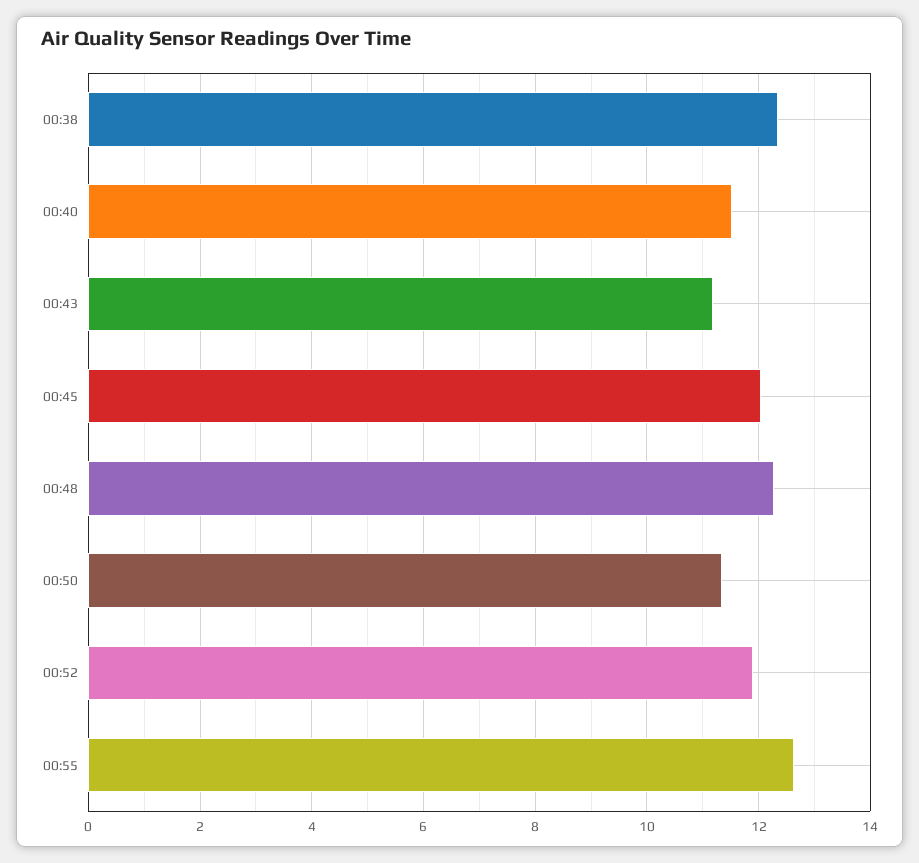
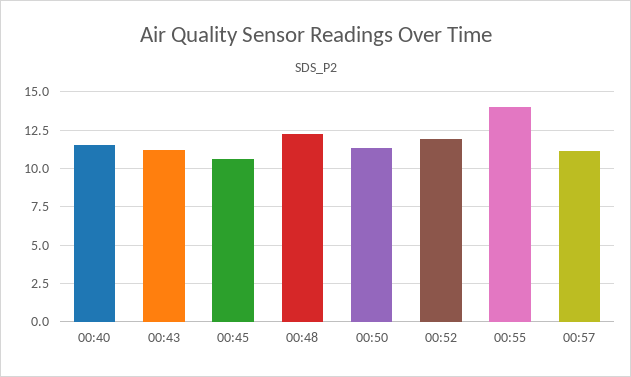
00:38: 12.4 -> none
00:45: 12 -> 10.5
00:55: 12.6 -> 14
00:57: none -> 11

